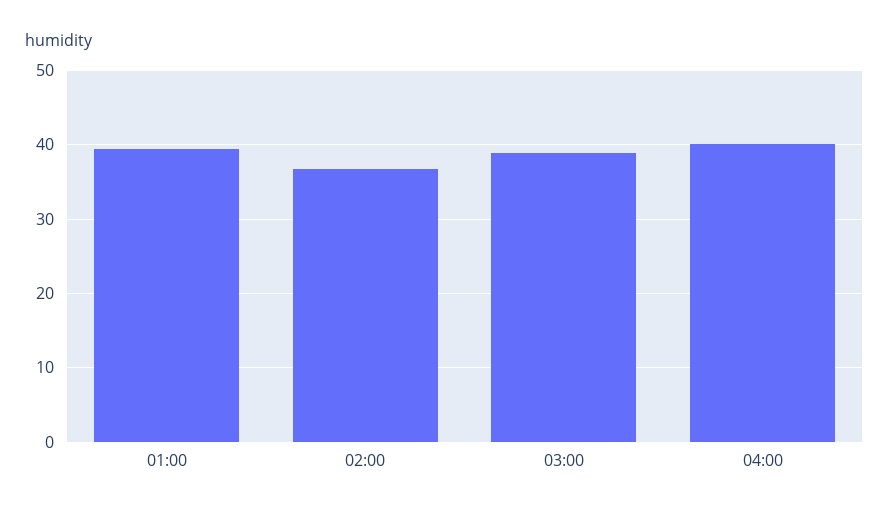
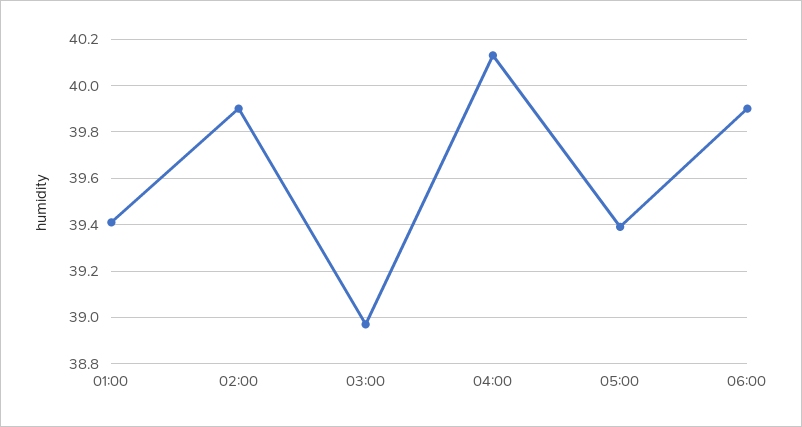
02:00: 37 -> 39.9
05:00: none -> 39.4
06:00: none -> 39.9

